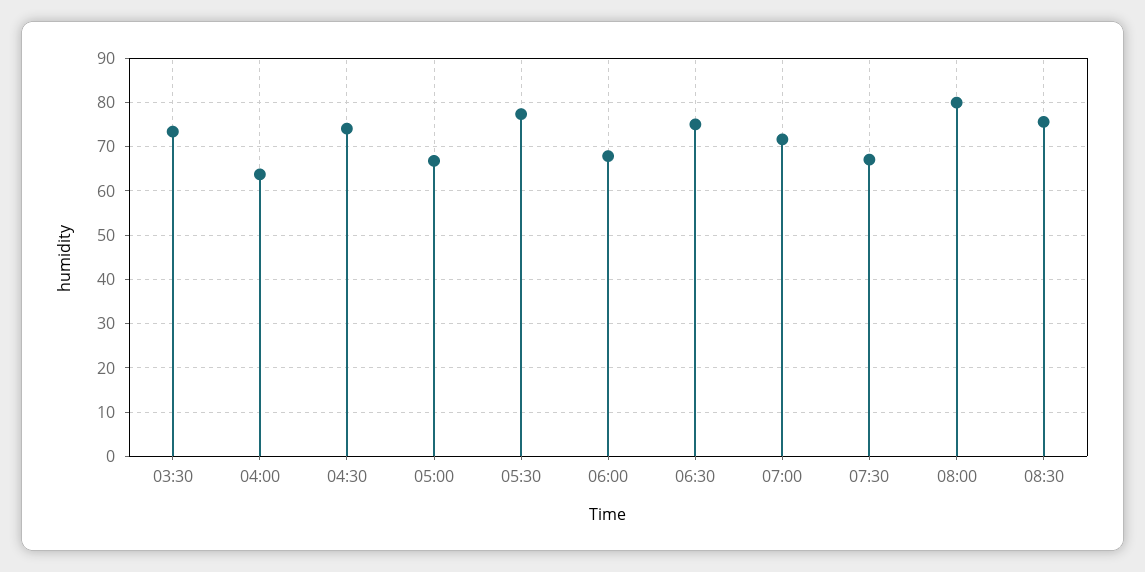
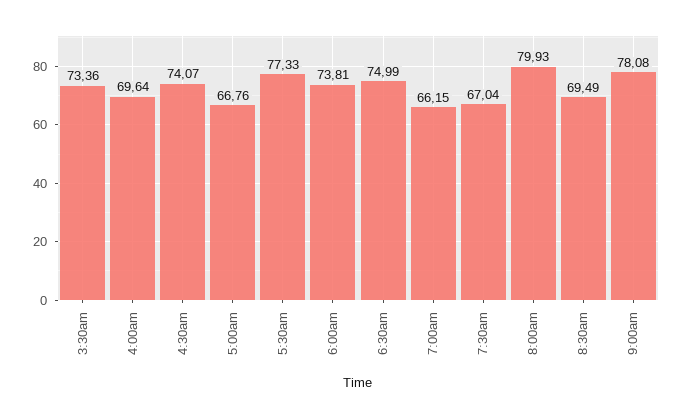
04:00: 64 -> 69.64
06:00: 68 -> 73.81
07:00: 72 -> 66.15
08:30: 76 -> 69.49
9:00am: none -> 78.08

